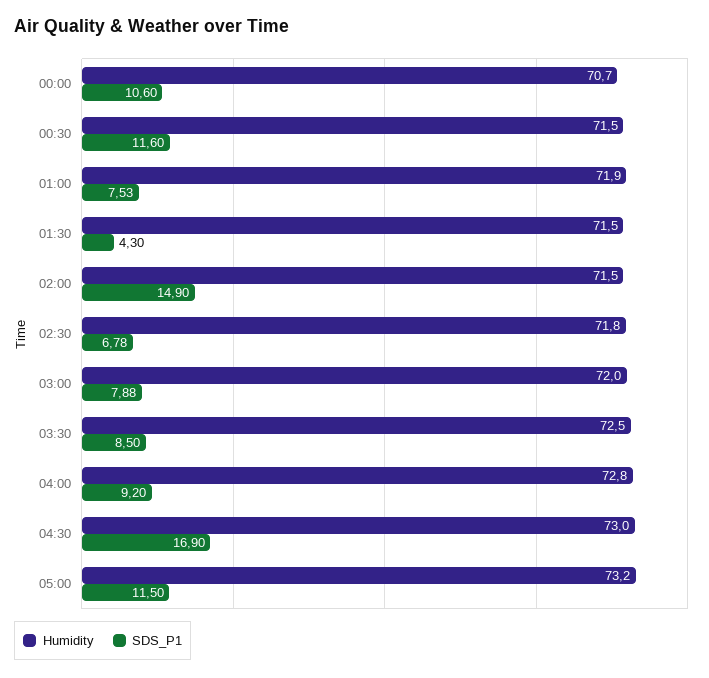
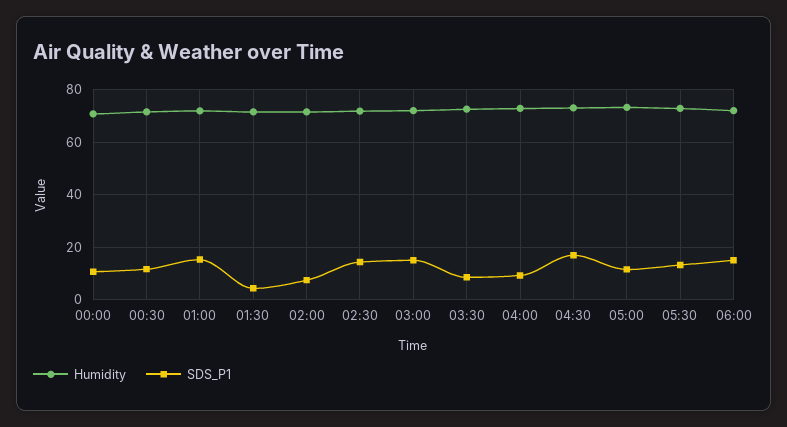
SDS_P1, 01:00: 7.53 -> 15
SDS_P1, 02:00: 14.9 -> 7.5
SDS_P1, 02:30: 6.78 -> 15
SDS_P1, 03:00: 7.88 -> 15
Humidity, 05:30: none -> 72.5
SDS_P1, 05:30: none -> 12.5
Humidity, 06:00: none -> 72.5
SDS_P1, 06:00: none -> 15

